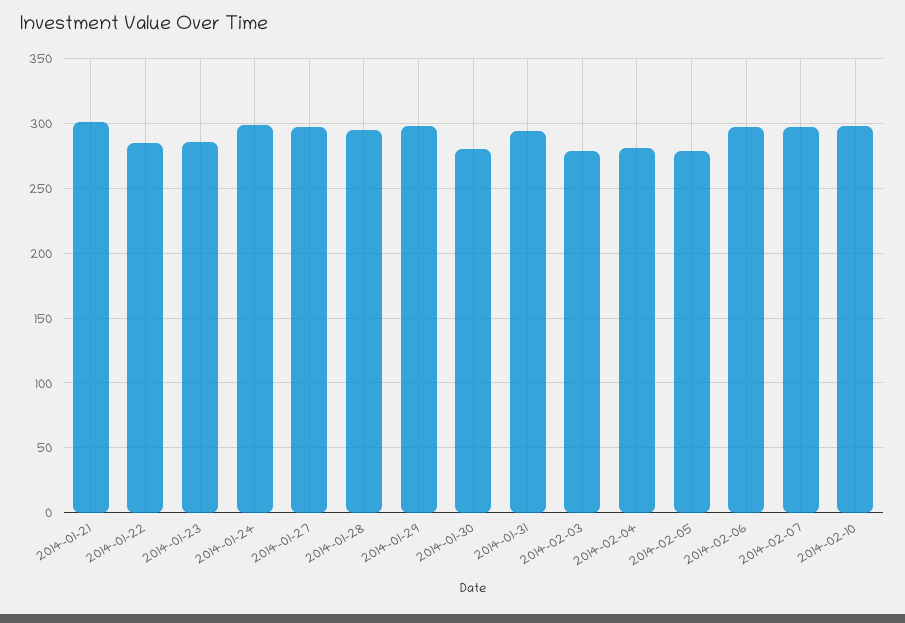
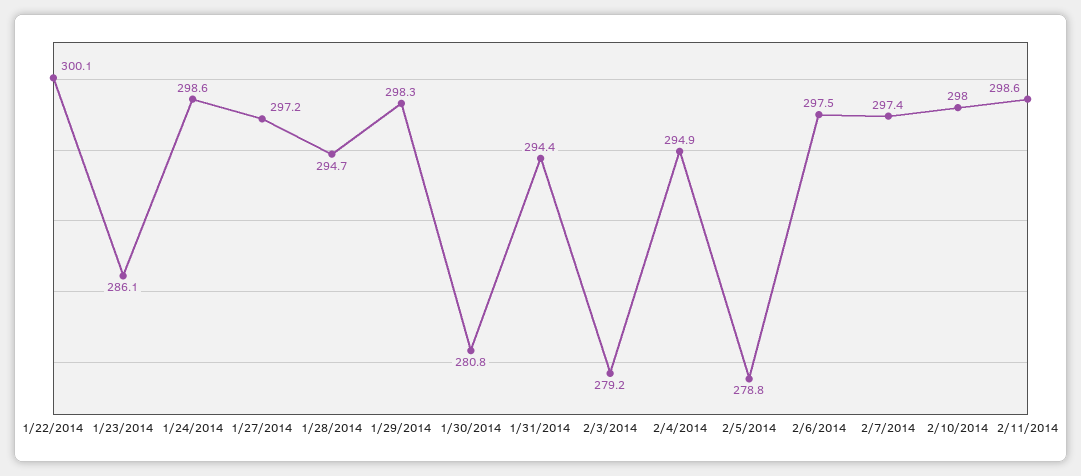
2014-01-21: 300 -> none
2014-01-22: 285 -> 300.1
2014-02-04: 280 -> 294.9
2/11/2014: none -> 298.6

